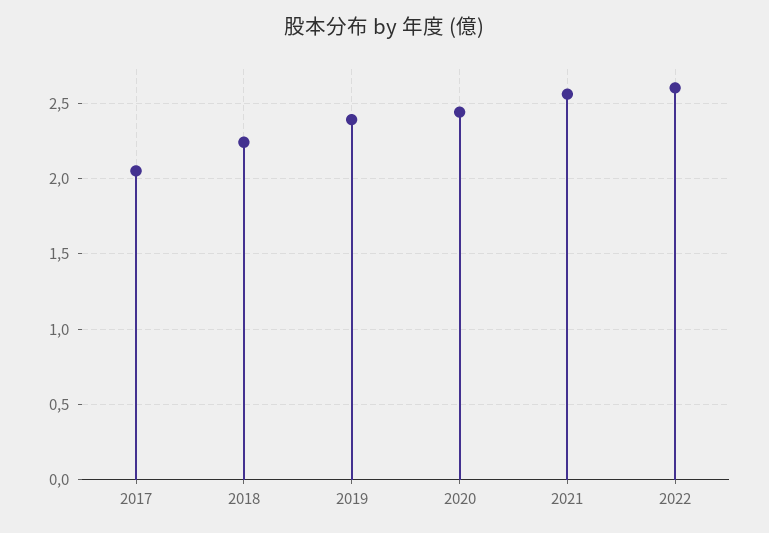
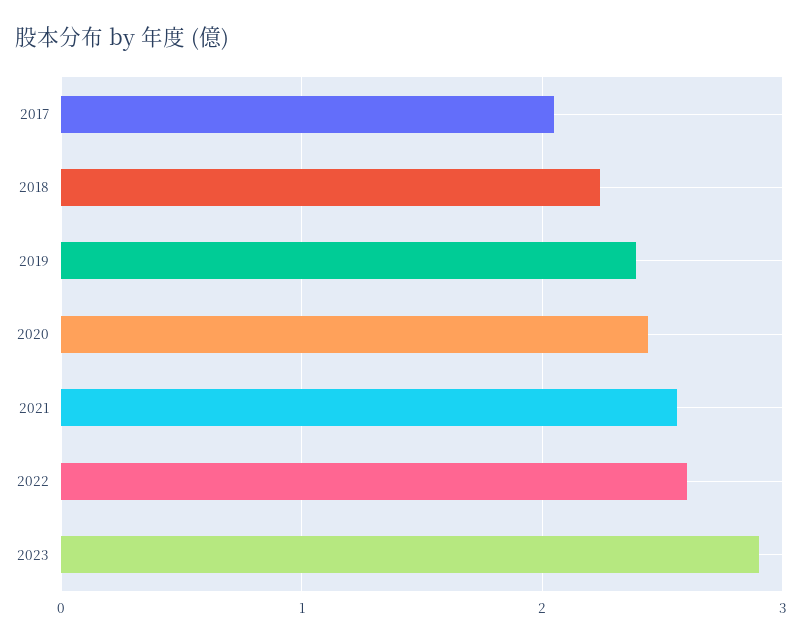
2023: none -> 2.9

